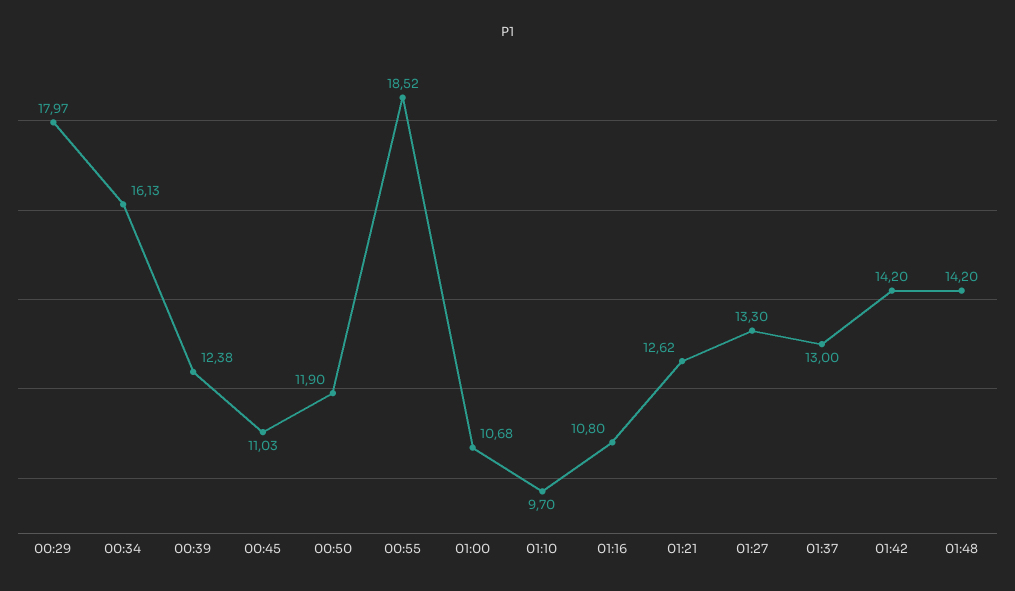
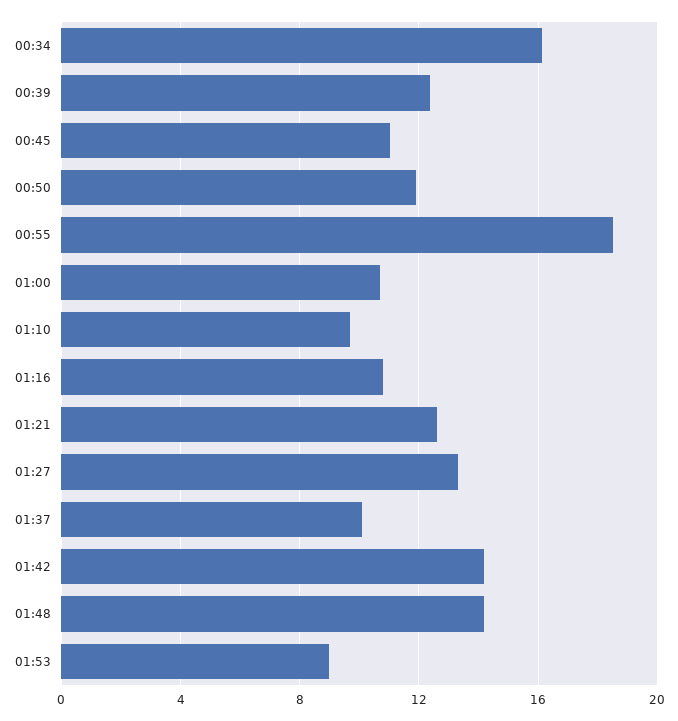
00:29: 17.97 -> none
01:37: 13 -> 10
01:53: none -> 9

